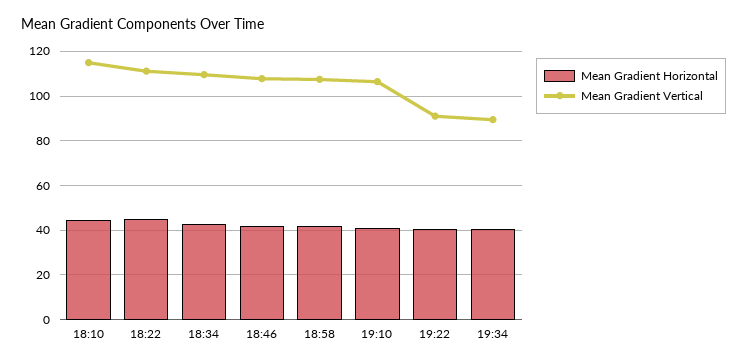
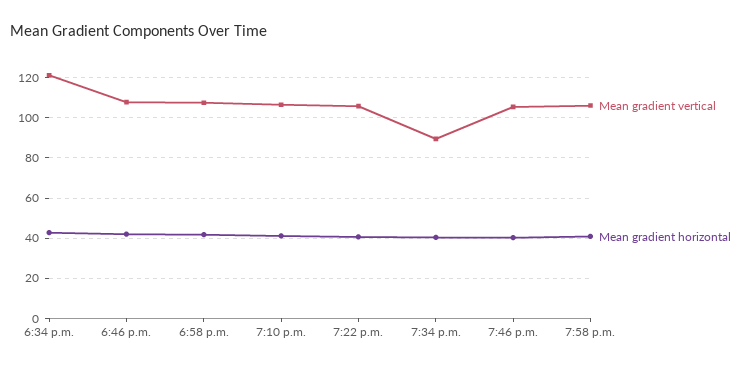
Mean Gradient Horizontal, 18:10: 45 -> none
Mean Gradient Vertical, 18:10: 115 -> none
Mean Gradient Horizontal, 18:22: 45 -> none
Mean Gradient Vertical, 18:22: 110 -> none
Mean Gradient Vertical, 18:34: 110 -> 120
Mean Gradient Vertical, 19:22: 90 -> 105
Mean Gradient Vertical, 7:46 p.m.: none -> 105
Mean Gradient Horizontal, 7:46 p.m.: none -> 40
Mean Gradient Vertical, 7:58 p.m.: none -> 105
Mean Gradient Horizontal, 7:58 p.m.: none -> 40

